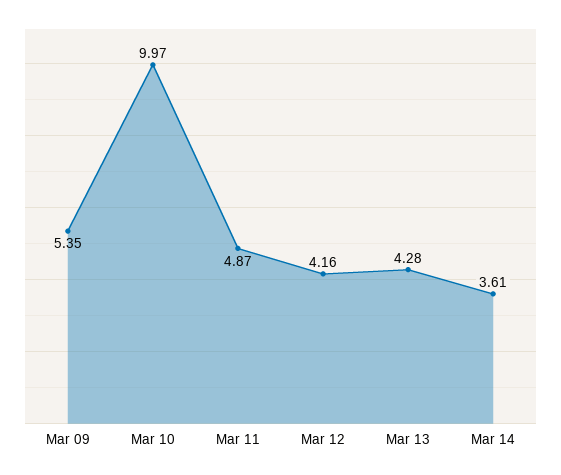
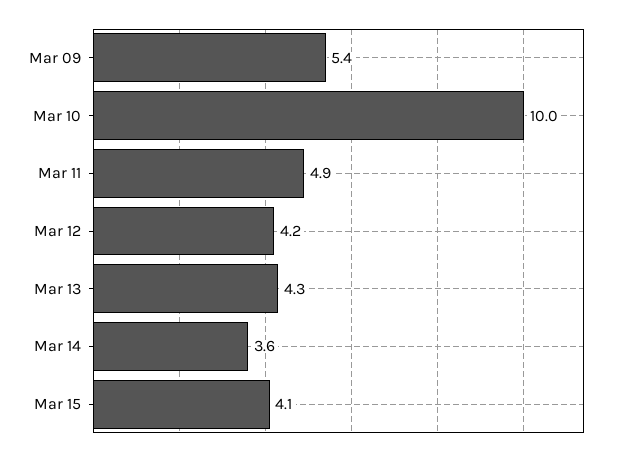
Mar 15: none -> 4.1

